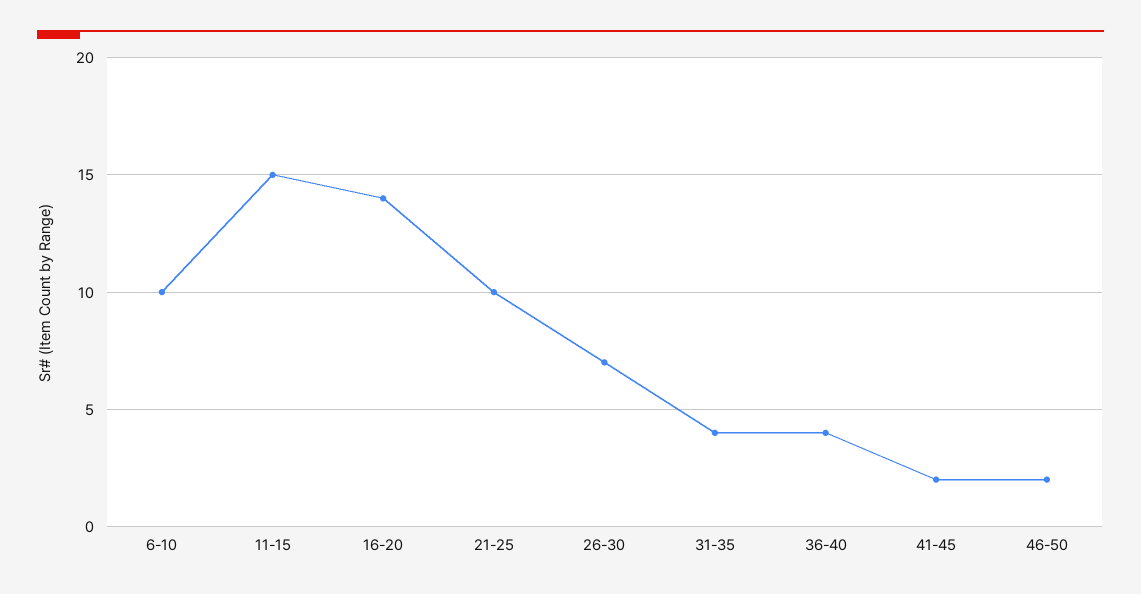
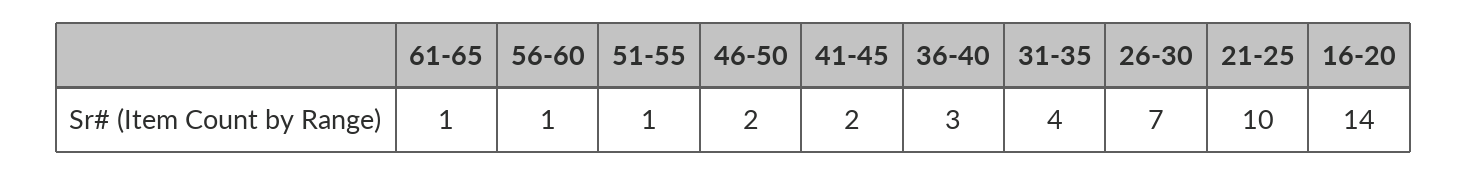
6-10: 10 -> none
11-15: 15 -> none
36-40: 4 -> 3
61-65: none -> 1
56-60: none -> 1
51-55: none -> 1

